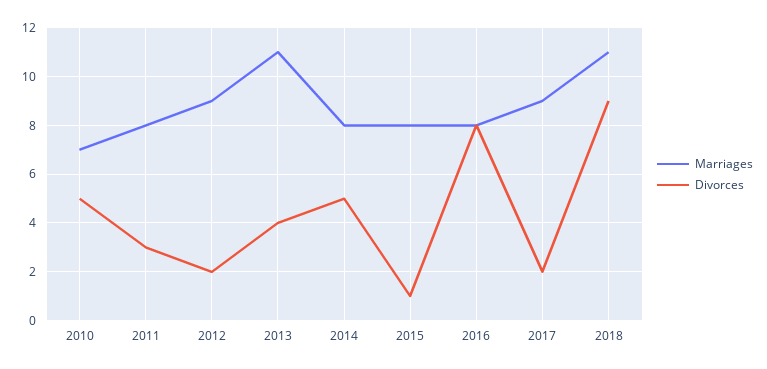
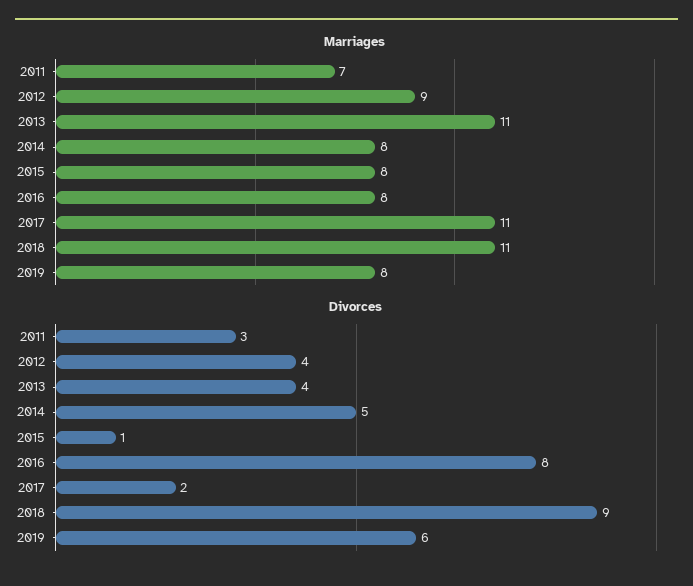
Marriages, 2010: 7 -> none
Divorces, 2010: 5 -> none
Marriages, 2011: 8 -> 7
Divorces, 2012: 2 -> 4
Marriages, 2017: 9 -> 11
Marriages, 2019: none -> 8
Divorces, 2019: none -> 6

